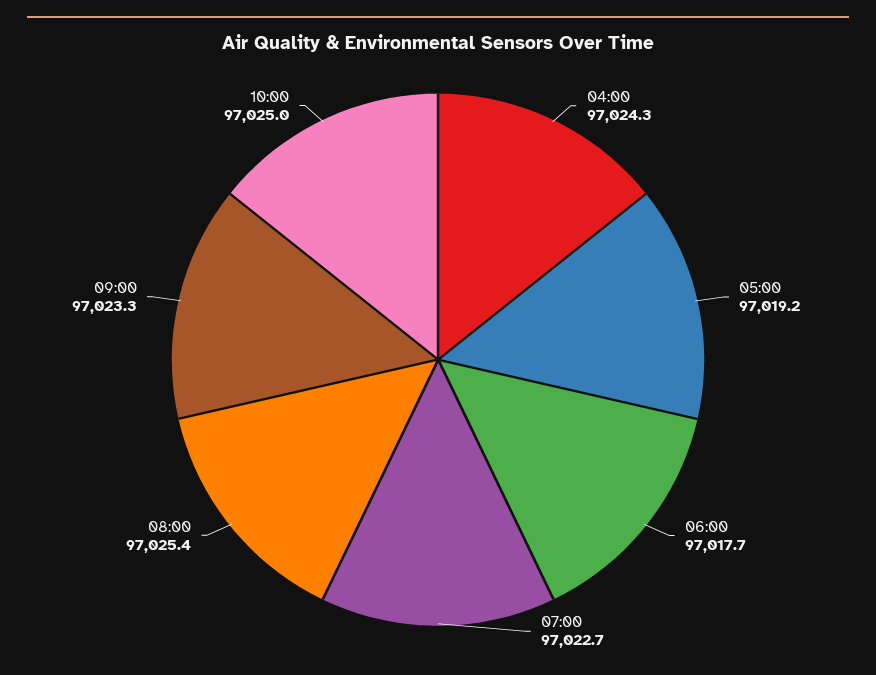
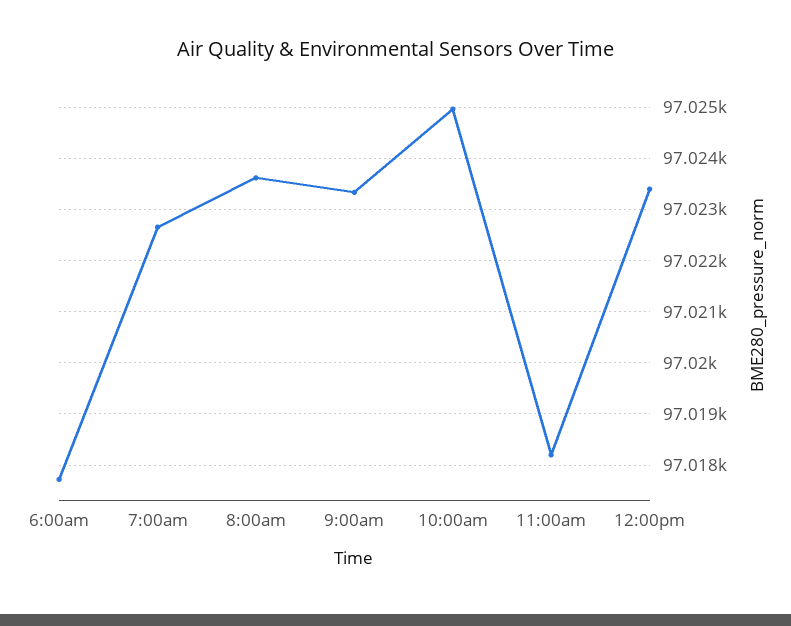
04:00: 97024.3 -> none
05:00: 97019.2 -> none
08:00: 97025.4 -> 97023.6
11:00am: none -> 97018.2
12:00pm: none -> 97023.4

